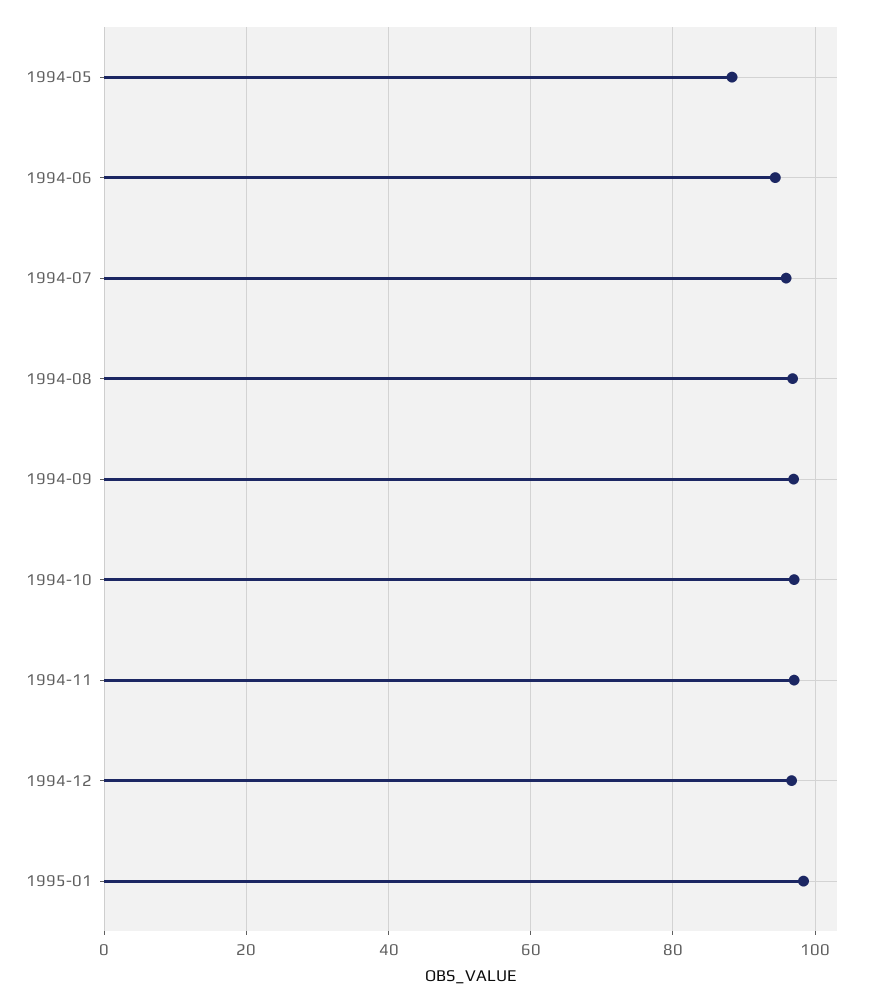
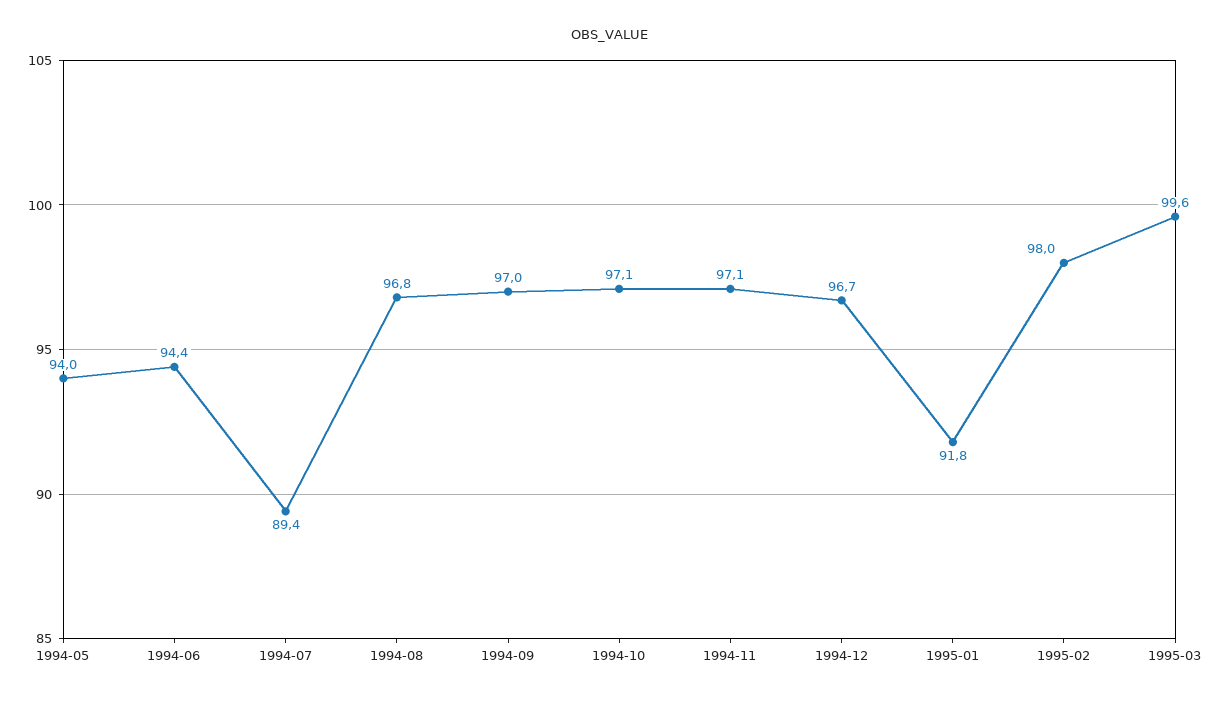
1994-05: 88 -> 94
1994-07: 96 -> 89.4
1995-01: 98 -> 91.8
1995-02: none -> 98
1995-03: none -> 99.6

